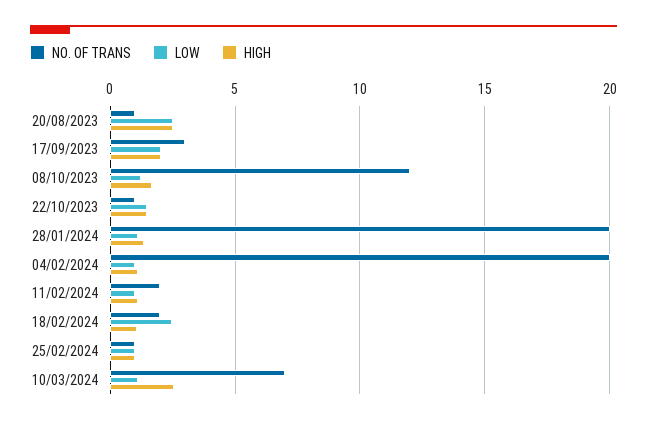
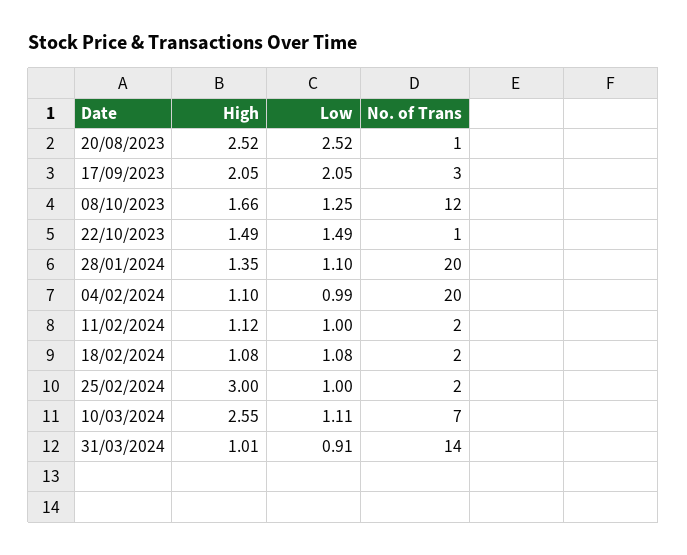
LOW, 18/02/2024: 2.5 -> 1.08
NO. OF TRANS, 25/02/2024: 1 -> 2
HIGH, 25/02/2024: 1 -> 3
HIGH, 31/03/2024: none -> 1.01
LOW, 31/03/2024: none -> 0.91
NO. OF TRANS, 31/03/2024: none -> 14

